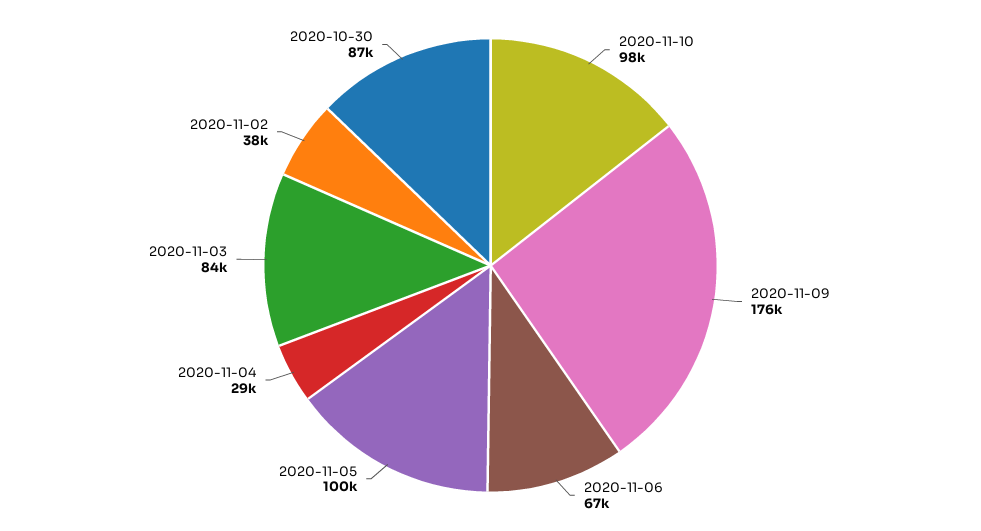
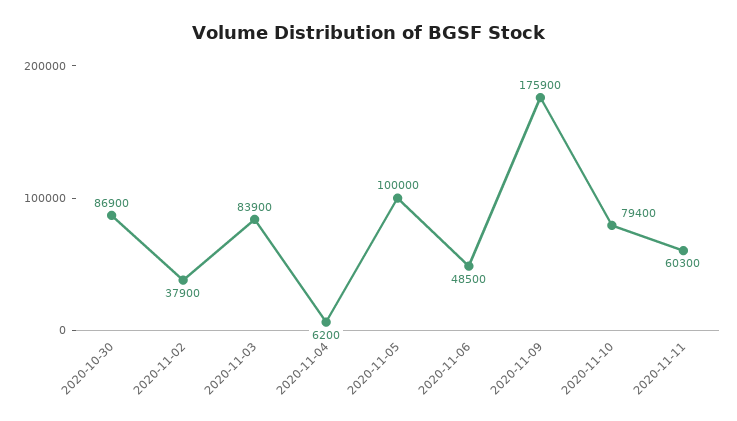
2020-11-10: 98000 -> 79400
2020-11-06: 67000 -> 48500
2020-11-04: 29000 -> 6200
2020-11-11: none -> 60300

